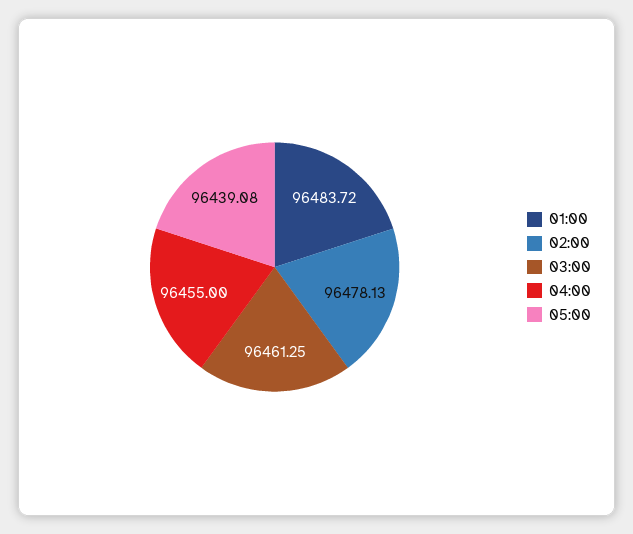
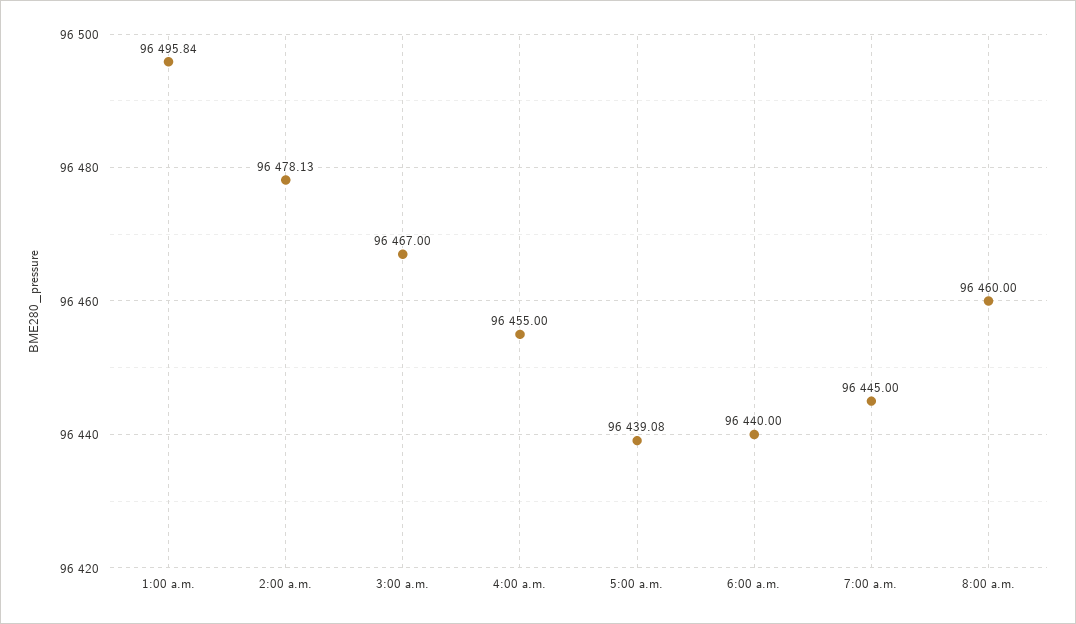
01:00: 96483.72 -> 96495.84
03:00: 96461.25 -> 96467
6:00 a.m.: none -> 96440
7:00 a.m.: none -> 96445
8:00 a.m.: none -> 96460

